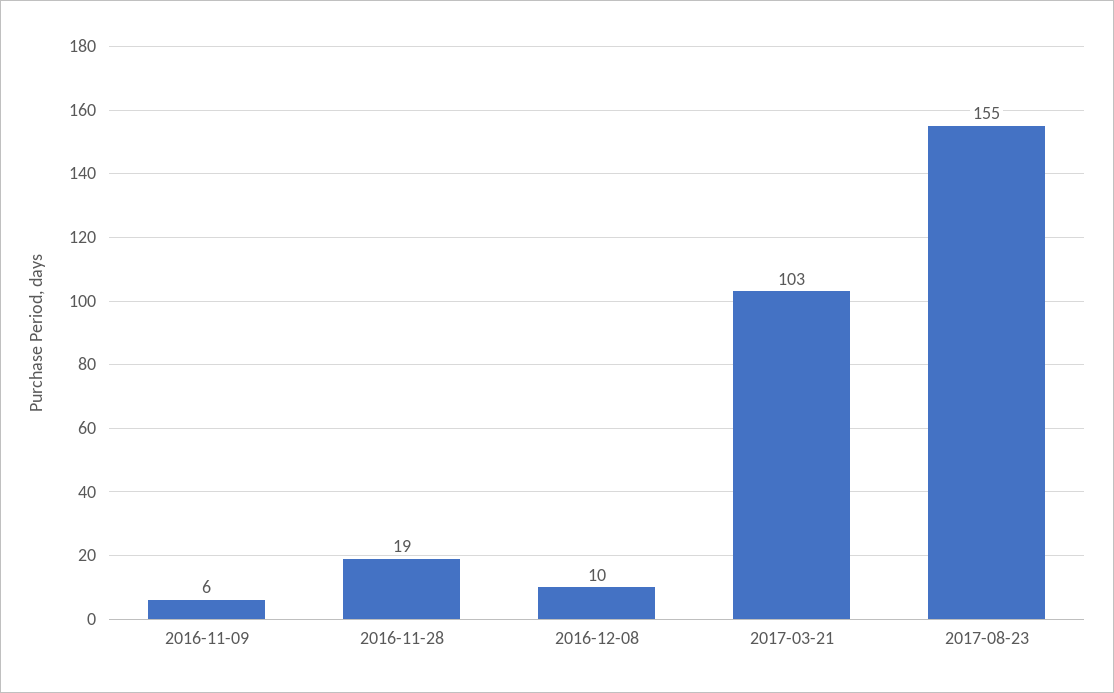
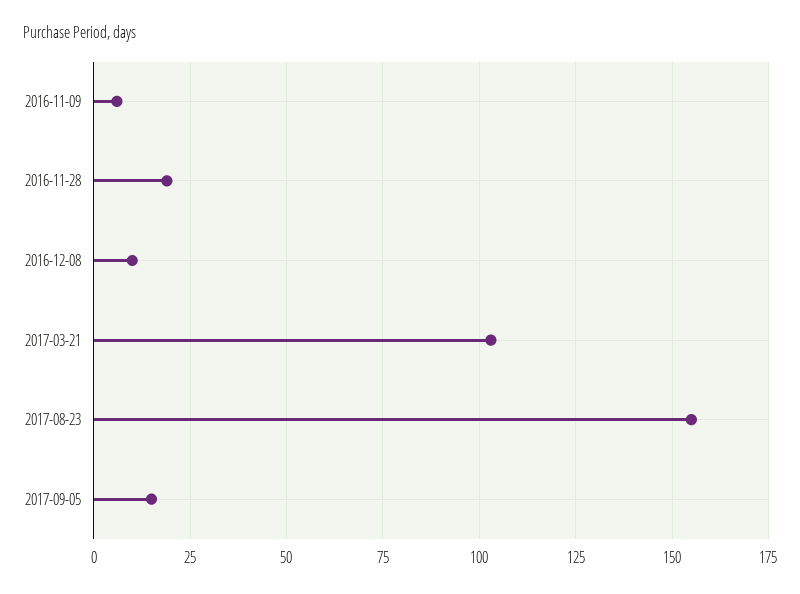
2017-09-05: none -> 15

